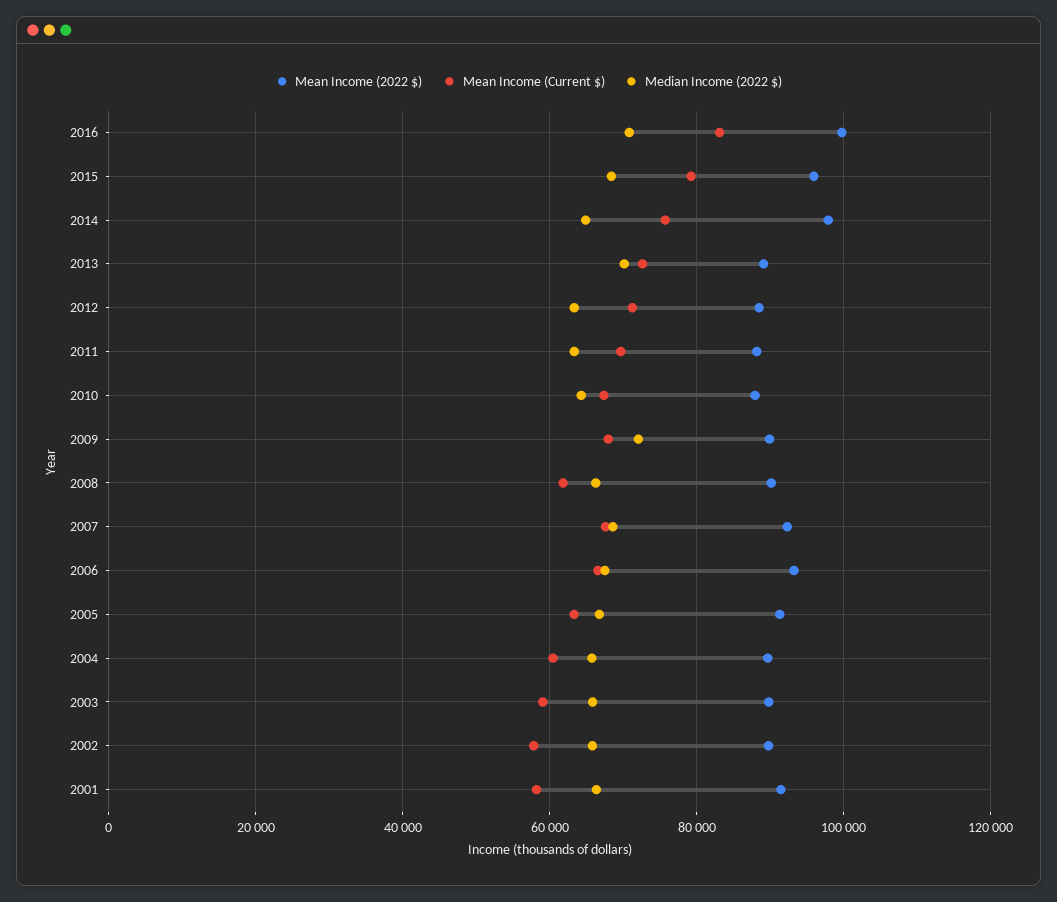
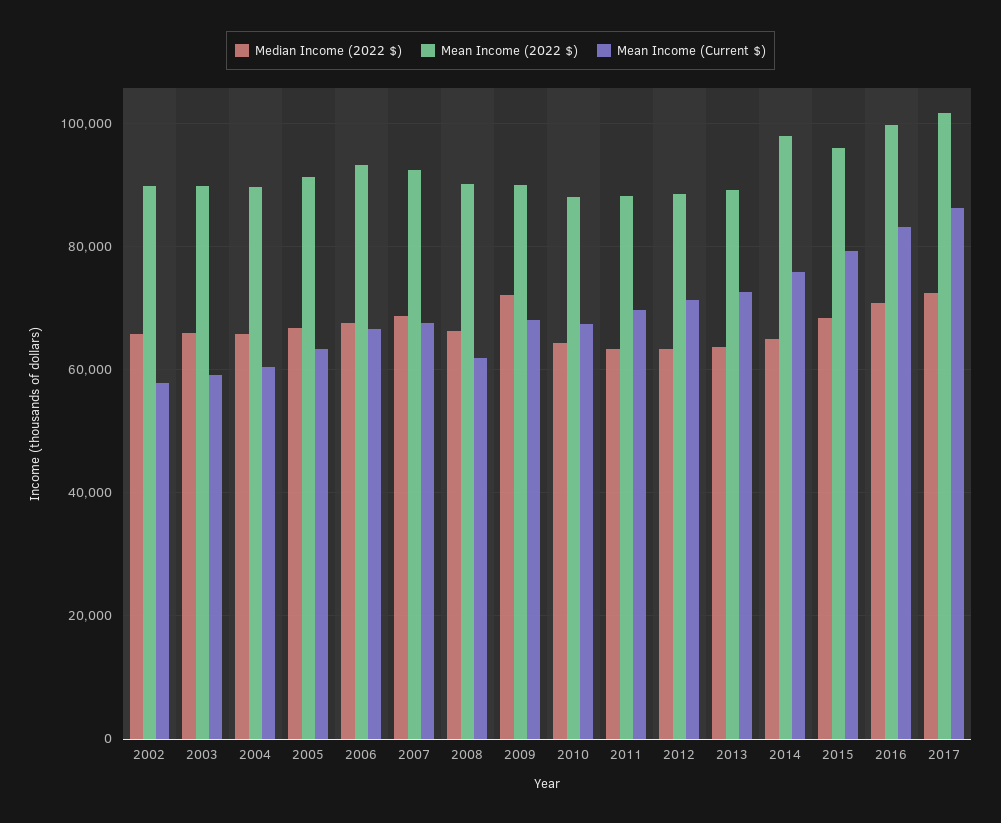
Median Income (2022 $), 2013: 70000 -> 64000
Mean Income (2022 $), 2001: 92000 -> none
Mean Income (Current $), 2001: 58000 -> none
Median Income (2022 $), 2001: 66000 -> none
Median Income (2022 $), 2017: none -> 72000
Mean Income (2022 $), 2017: none -> 102000
Mean Income (Current $), 2017: none -> 86000

